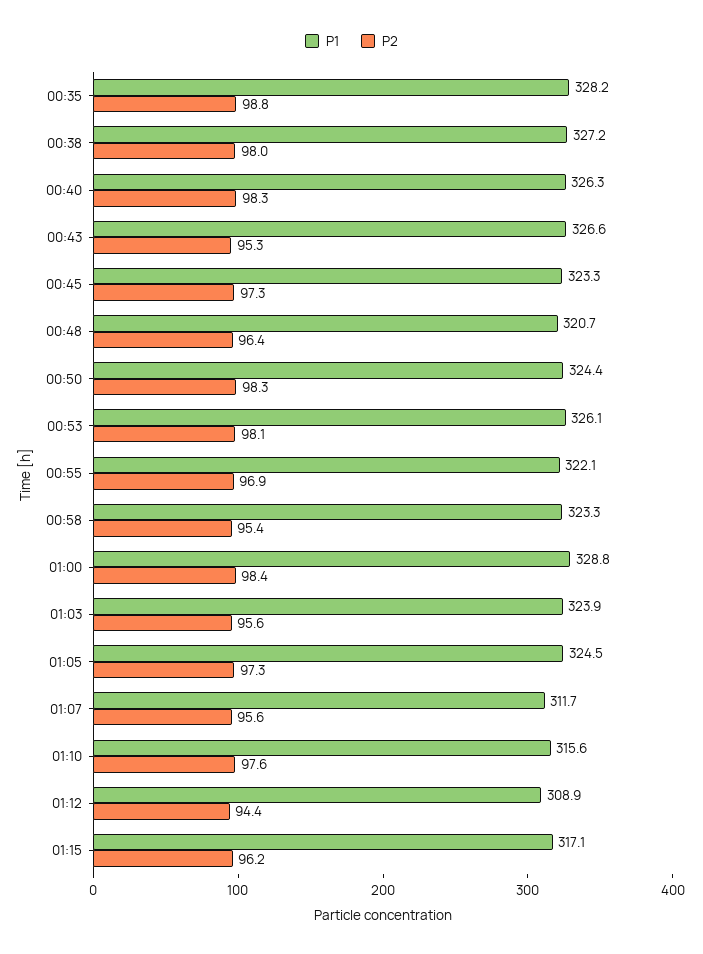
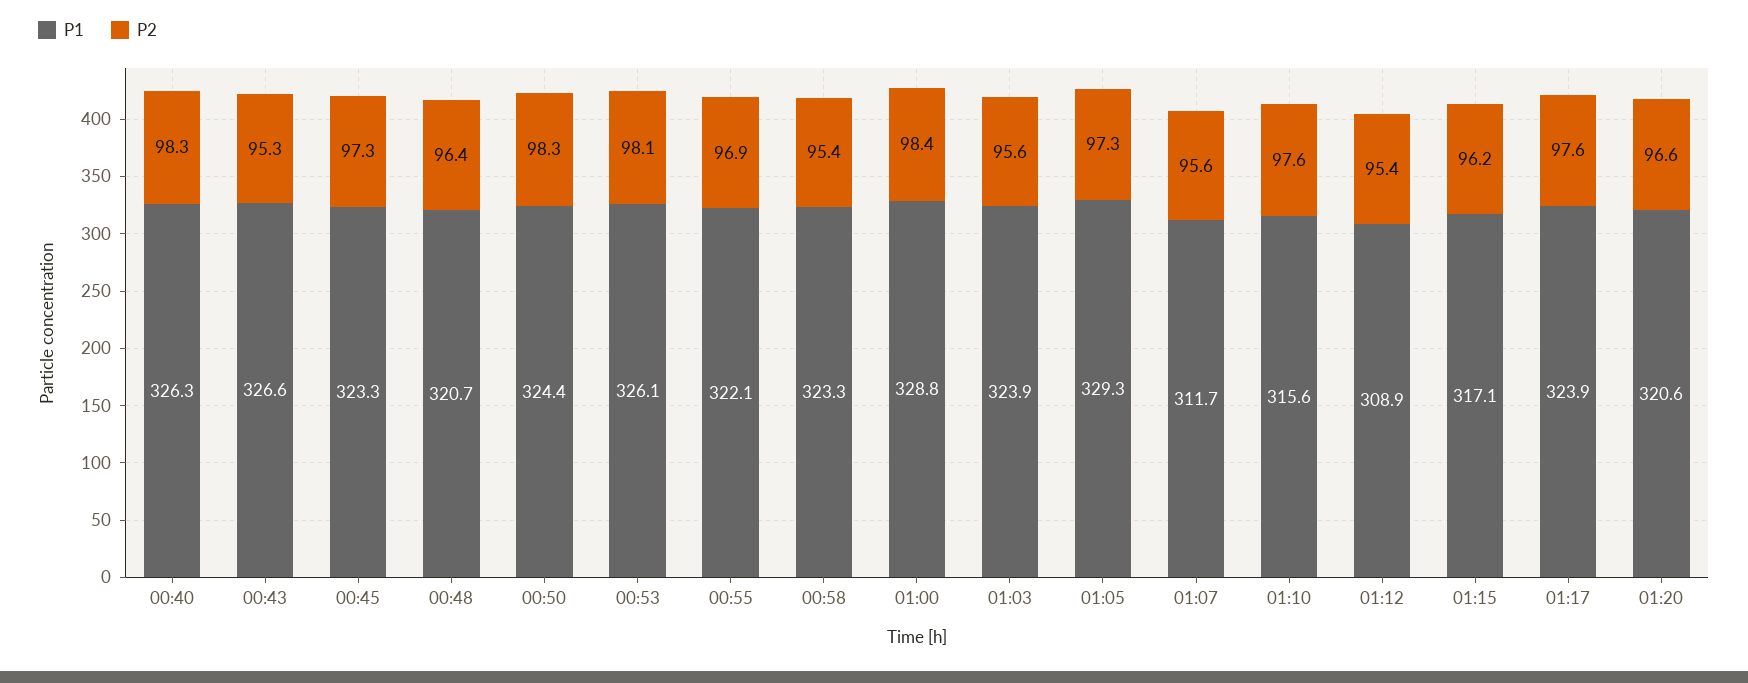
P1, 00:35: 328.2 -> none
P2, 00:35: 98.8 -> none
P1, 00:38: 327.2 -> none
P2, 00:38: 98 -> none
P1, 01:05: 324.5 -> 329.3
P2, 01:12: 94.4 -> 95.4
P1, 01:17: none -> 323.9
P2, 01:17: none -> 97.6
P1, 01:20: none -> 320.6
P2, 01:20: none -> 96.6

